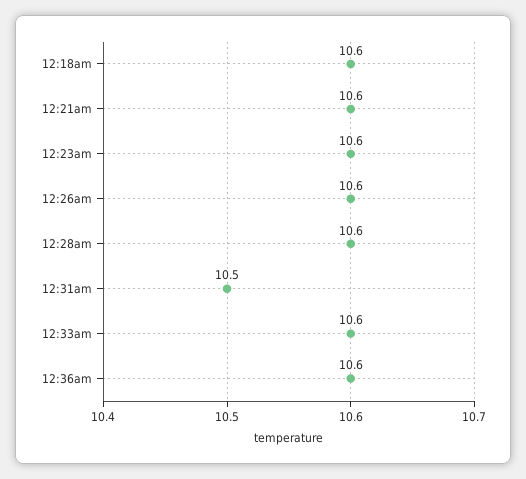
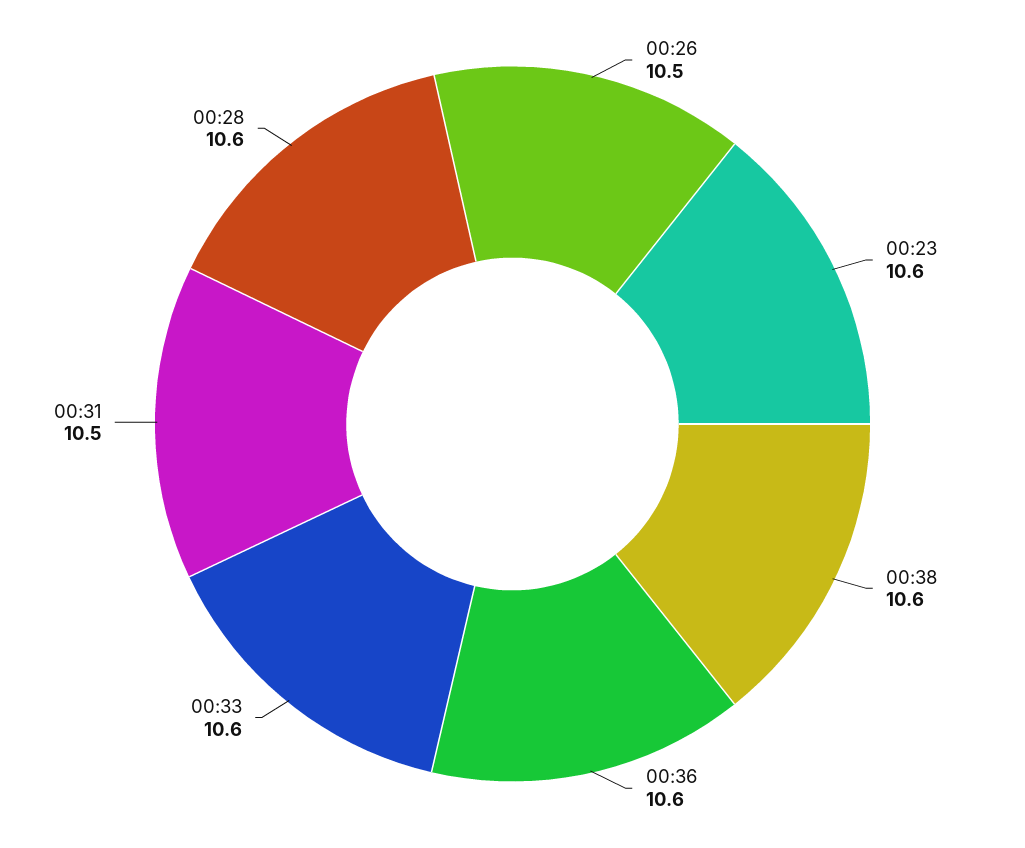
12:18am: 10.6 -> none
12:21am: 10.6 -> none
12:26am: 10.6 -> 10.5
00:38: none -> 10.6

